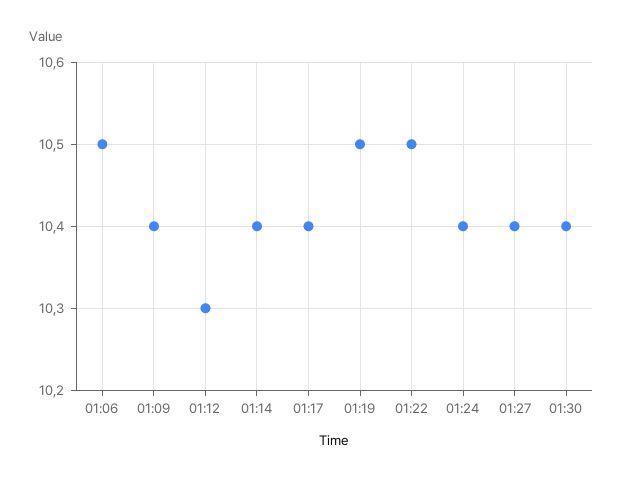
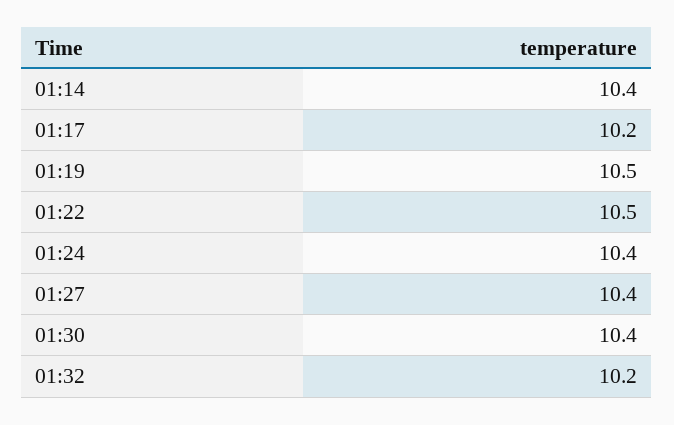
01:06: 10.5 -> none
01:09: 10.4 -> none
01:12: 10.3 -> none
01:17: 10.4 -> 10.2
01:32: none -> 10.2

